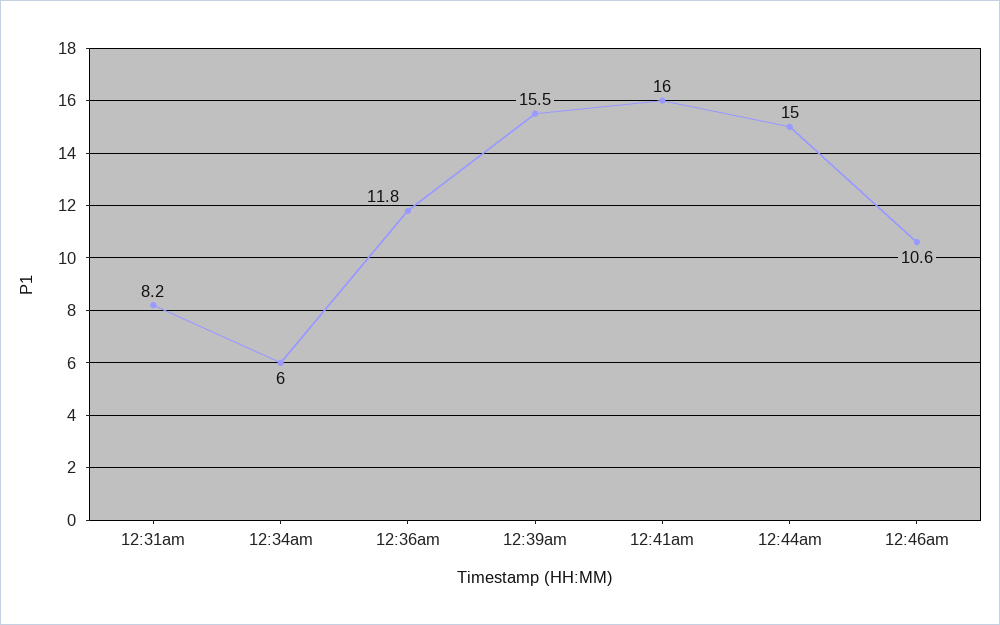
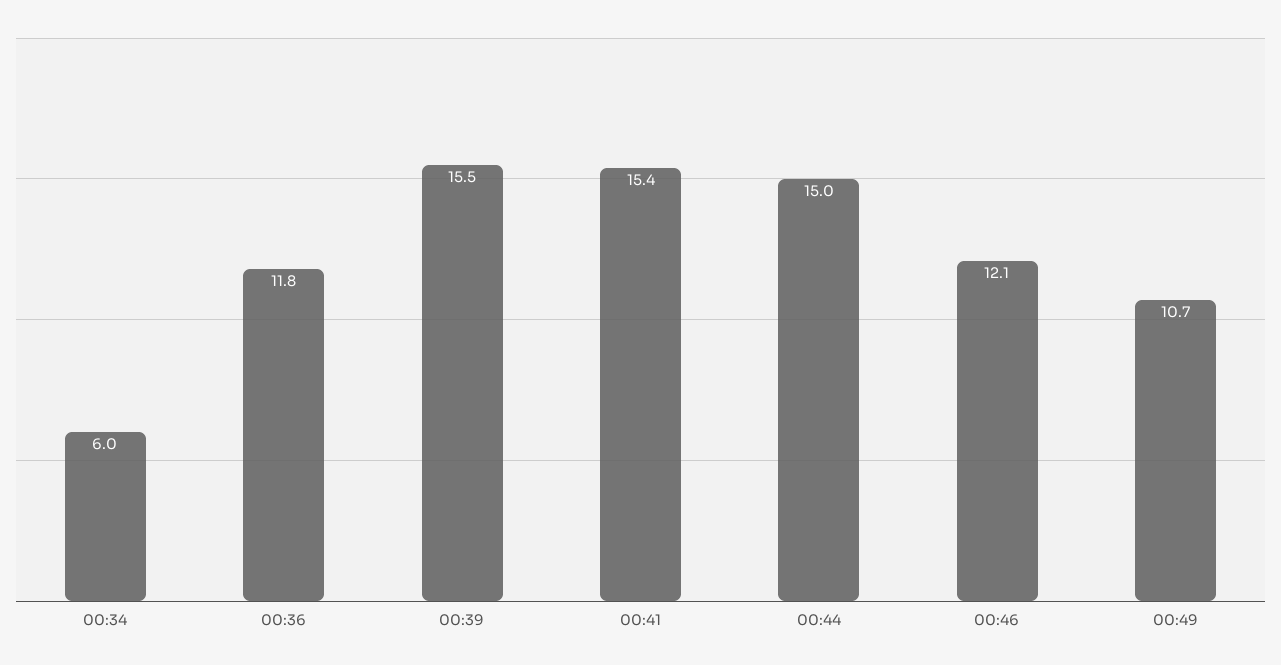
12:31am: 8.2 -> none
12:41am: 16 -> 15.4
12:46am: 10.6 -> 12.1
00:49: none -> 10.7

